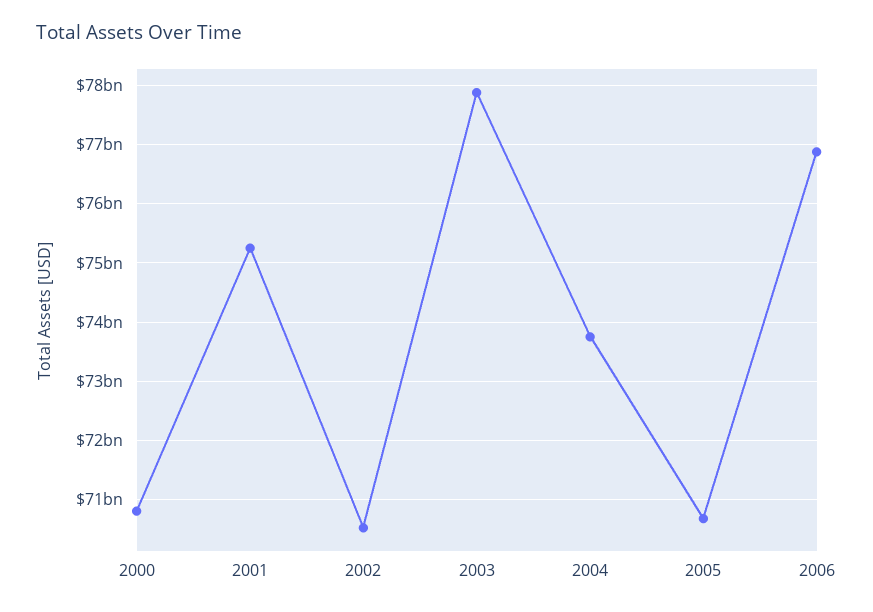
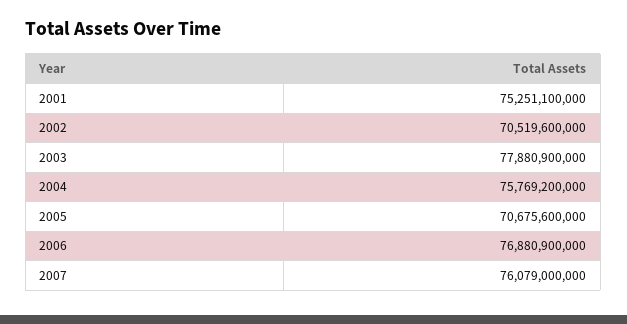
2000: 70800000000 -> none
2004: 73800000000 -> 75769200000
2007: none -> 76079000000

